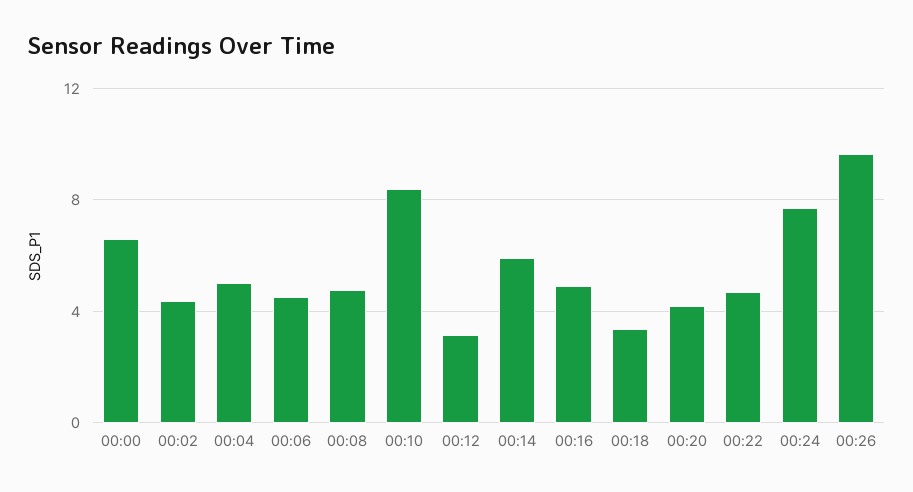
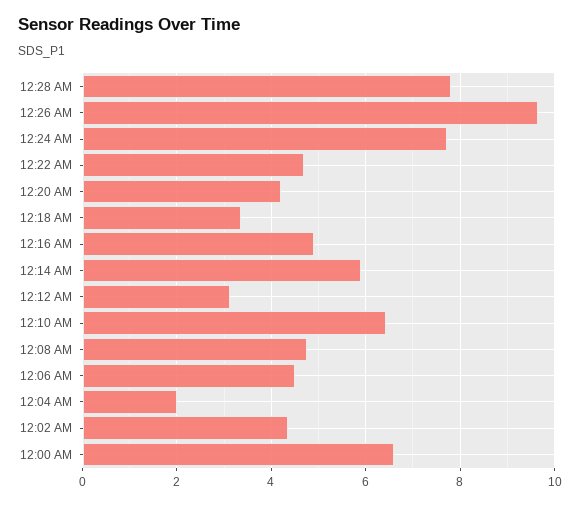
00:04: 5 -> 2
00:10: 8.5 -> 6.4
12:28 AM: none -> 7.8

